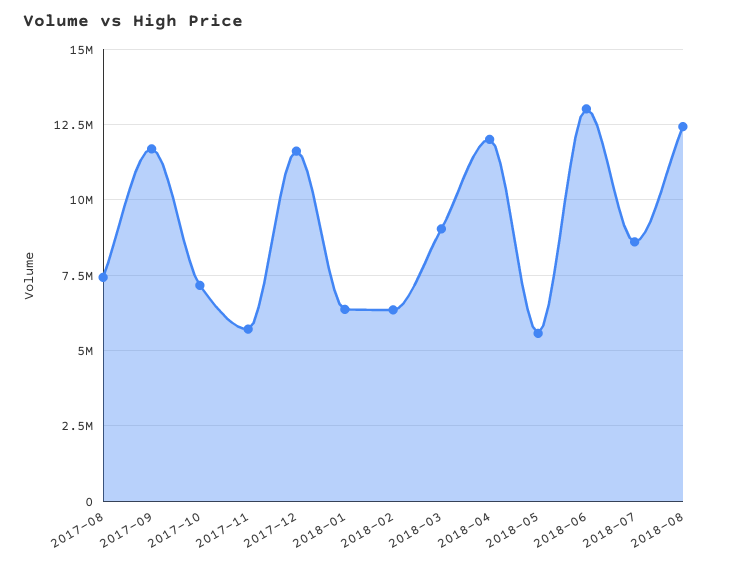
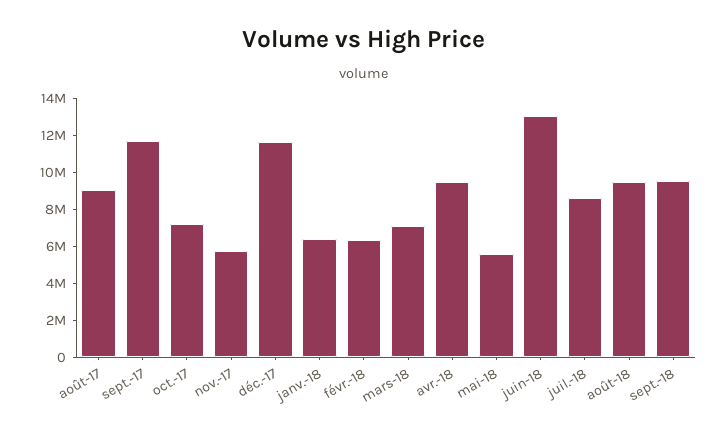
2017-08: 7500000 -> 9000000
2018-03: 9000000 -> 7000000
2018-04: 12000000 -> 9500000
2018-08: 12500000 -> 9500000
sept.-18: none -> 9500000

